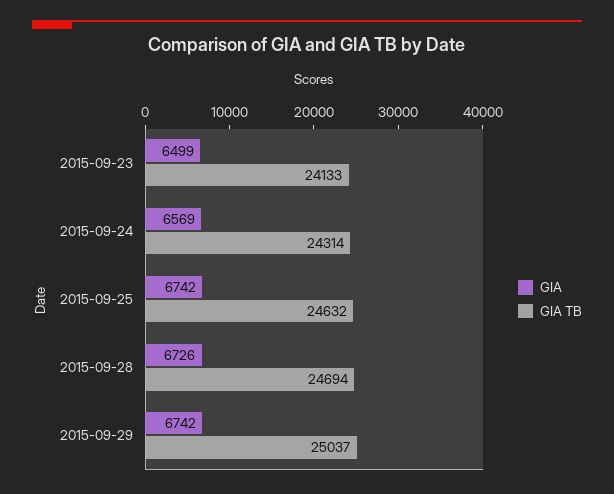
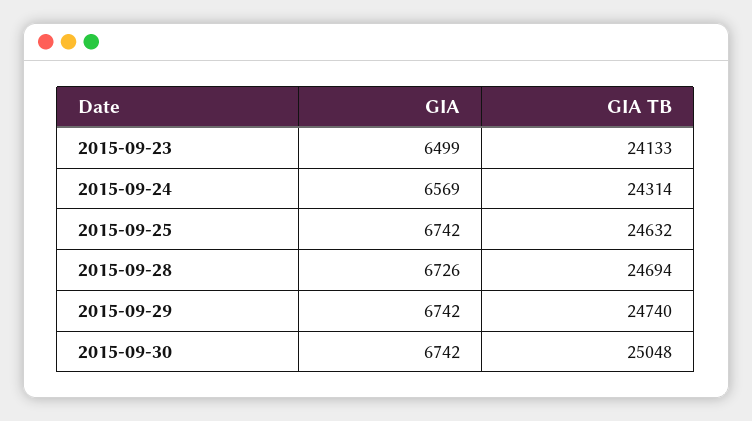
GIA TB, 2015-09-29: 25037 -> 24740
GIA, 2015-09-30: none -> 6742
GIA TB, 2015-09-30: none -> 25048

